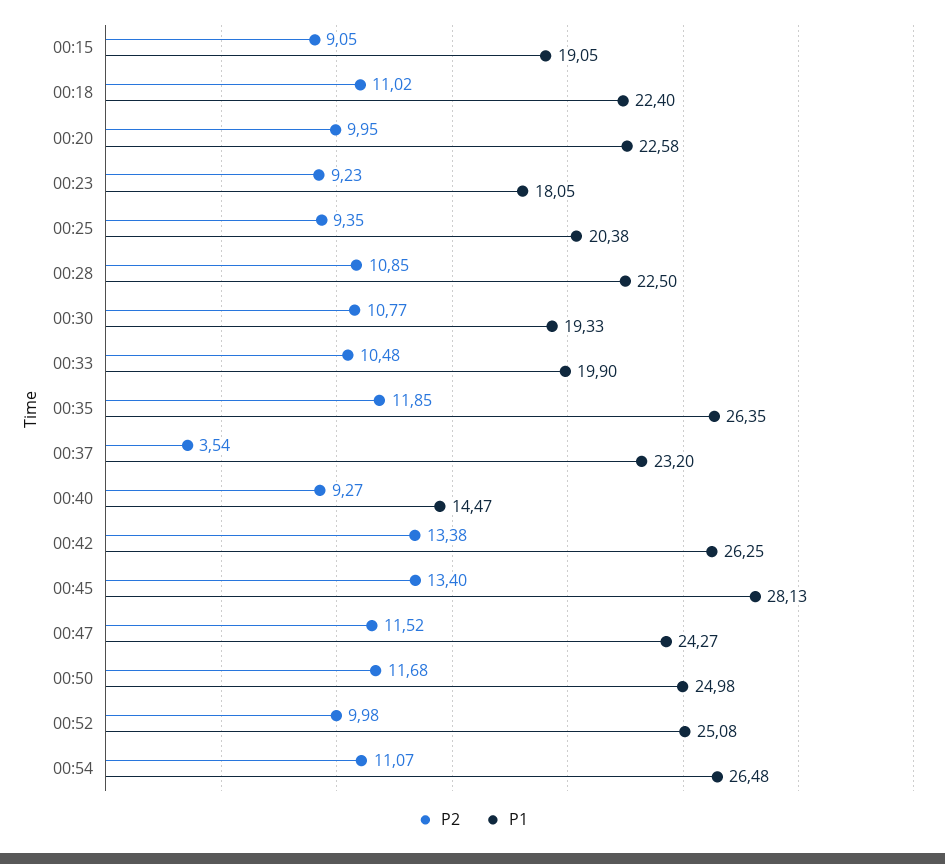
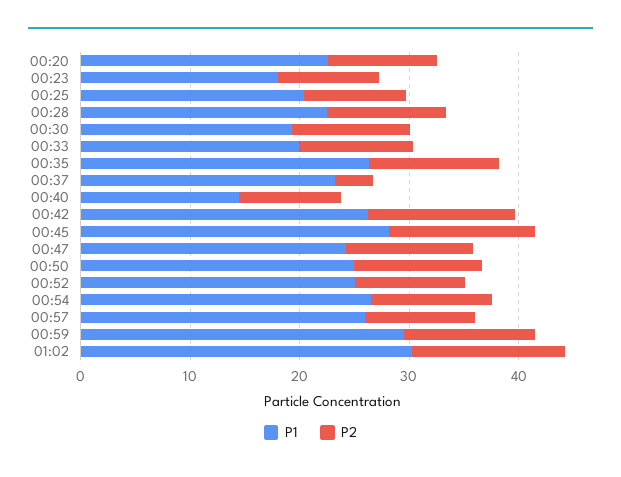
P2, 00:15: 9.05 -> none
P1, 00:15: 19.05 -> none
P2, 00:18: 11.02 -> none
P1, 00:18: 22.4 -> none
P1, 00:57: none -> 26
P2, 00:57: none -> 10
P1, 00:59: none -> 30
P2, 00:59: none -> 12
P1, 01:02: none -> 30
P2, 01:02: none -> 14

